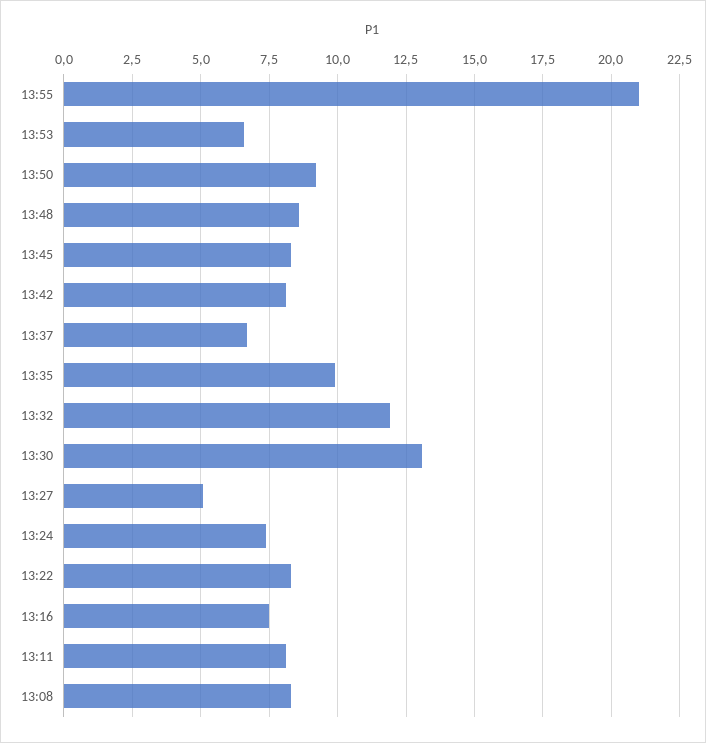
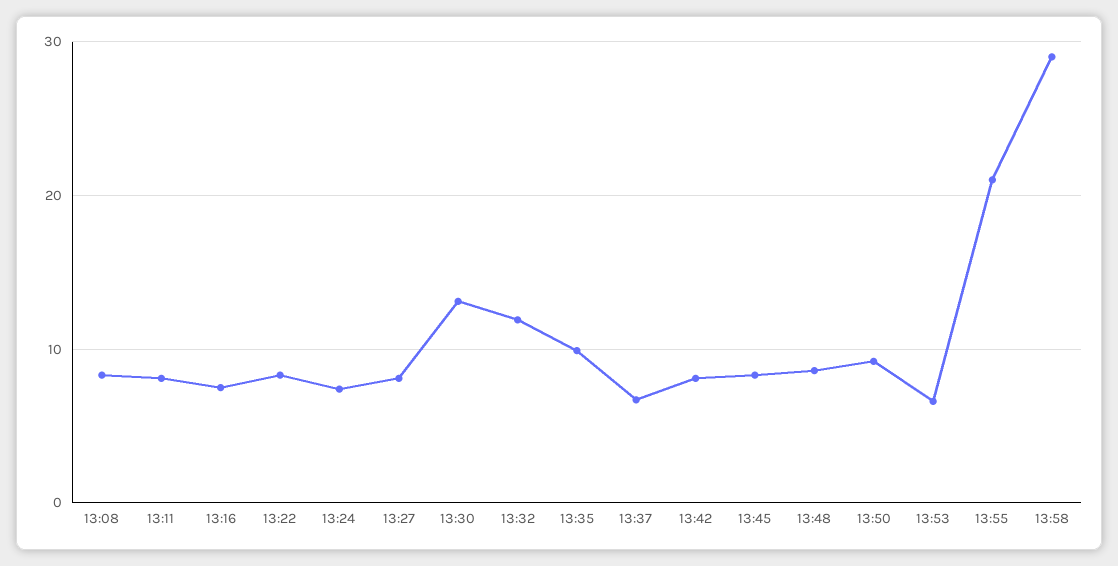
13:27: 5 -> 8
13:58: none -> 29

